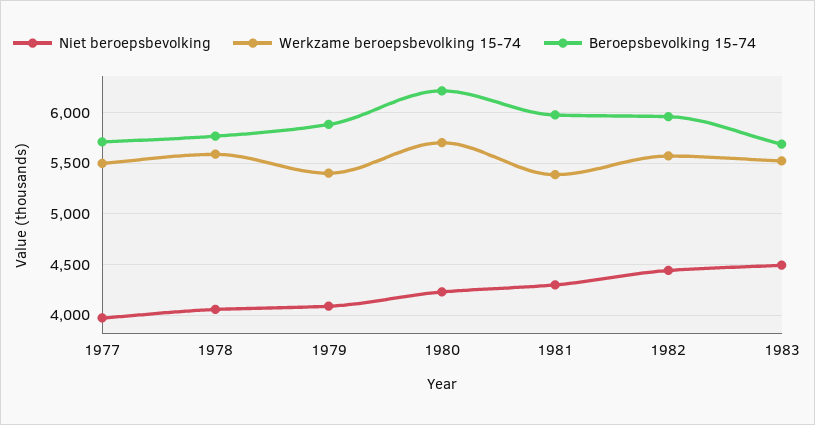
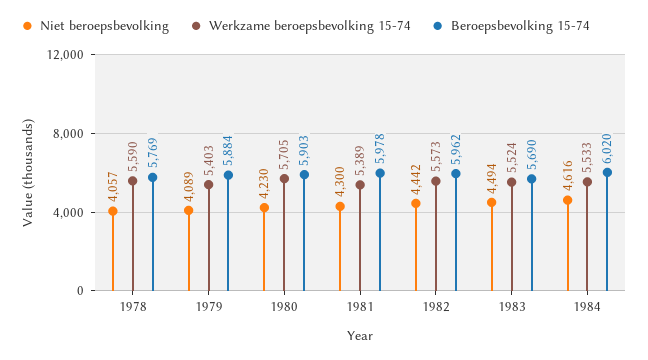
Niet beroepsbevolking, 1977: 4000 -> none
Werkzame beroepsbevolking 15-74, 1977: 5500 -> none
Beroepsbevolking 15-74, 1977: 5700 -> none
Beroepsbevolking 15-74, 1980: 6200 -> 5903
Niet beroepsbevolking, 1984: none -> 4616
Werkzame beroepsbevolking 15-74, 1984: none -> 5533
Beroepsbevolking 15-74, 1984: none -> 6020

